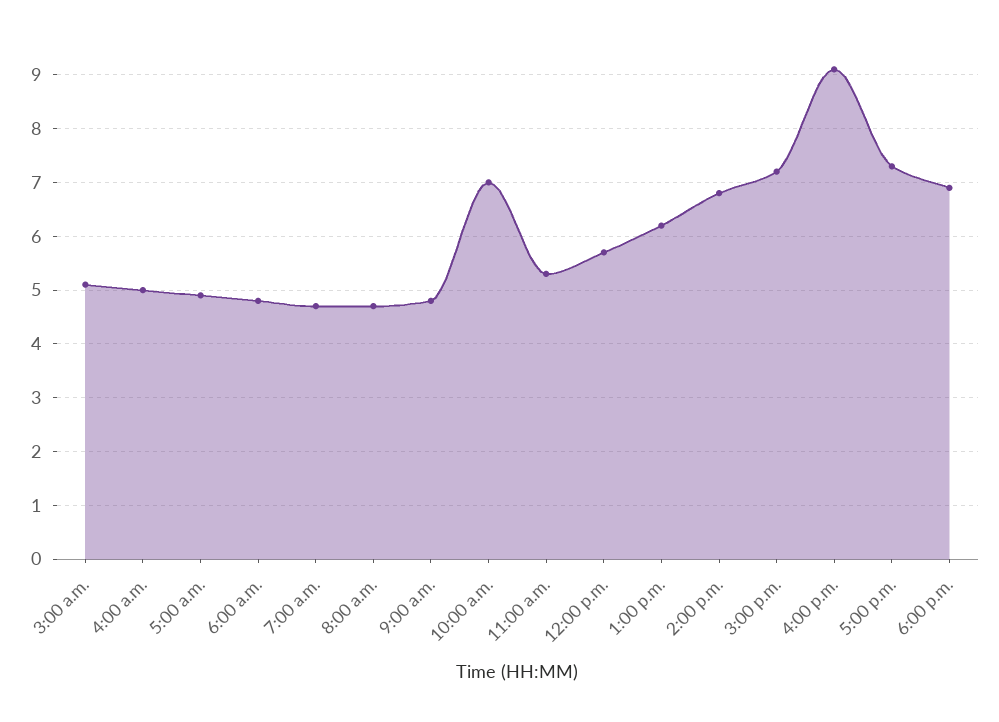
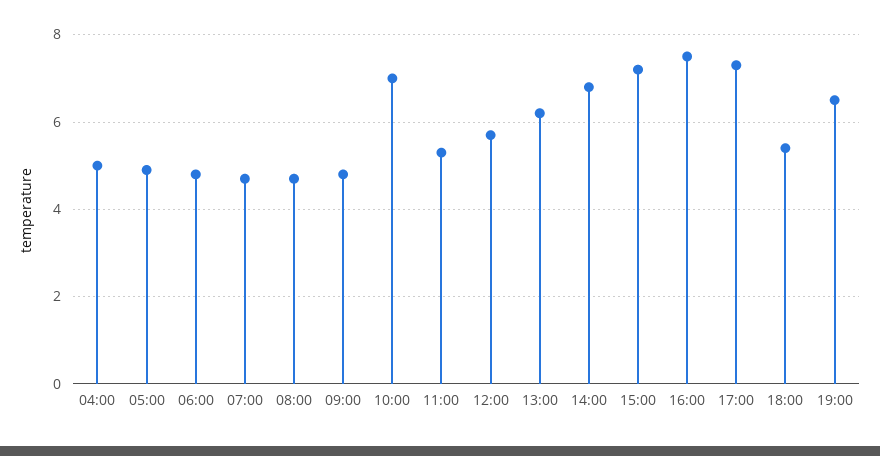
3:00 a.m.: 5 -> none
4:00 p.m.: 9 -> 7.5
6:00 p.m.: 7 -> 5.5
19:00: none -> 6.5

